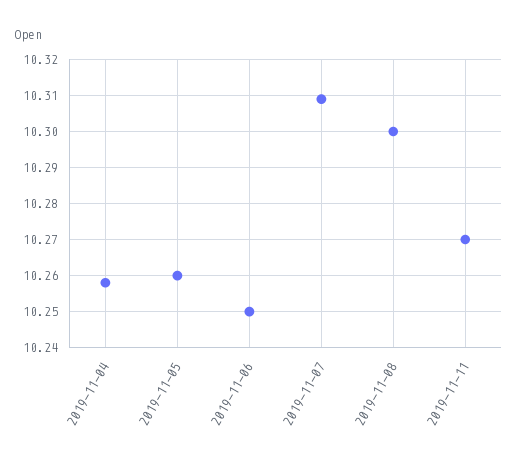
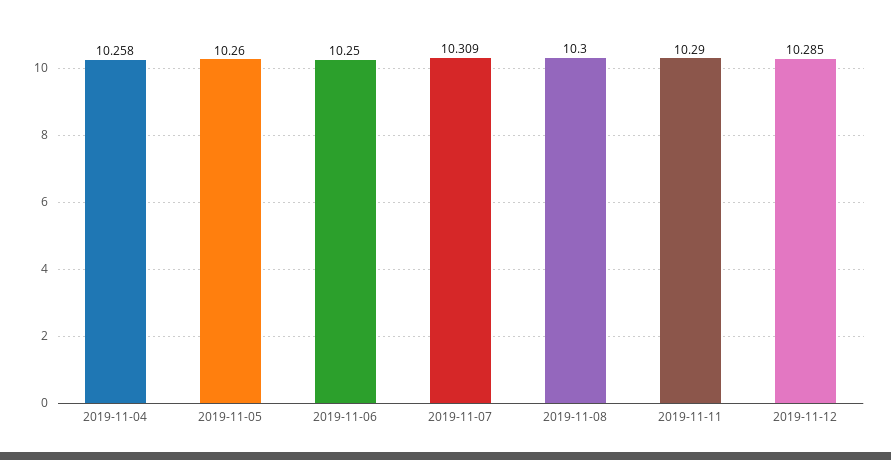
2019-11-11: 10.27 -> 10.29
2019-11-12: none -> 10.285

